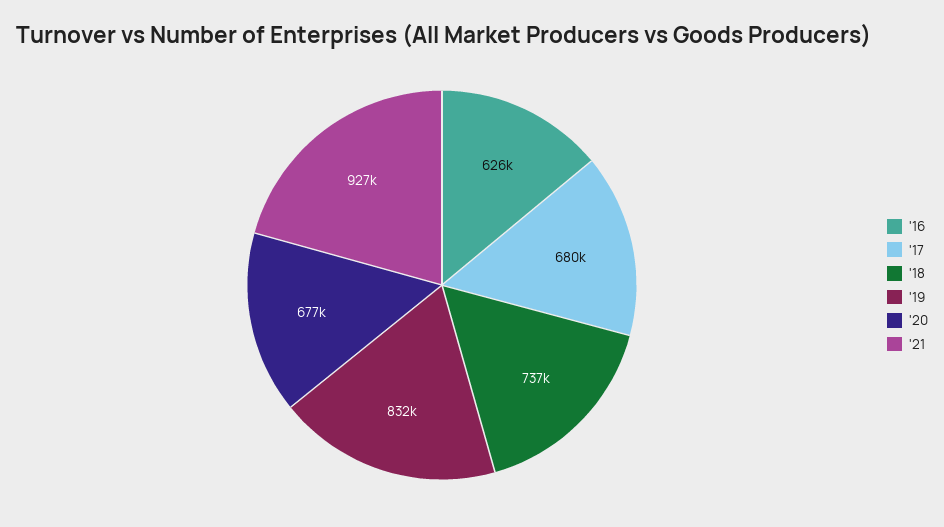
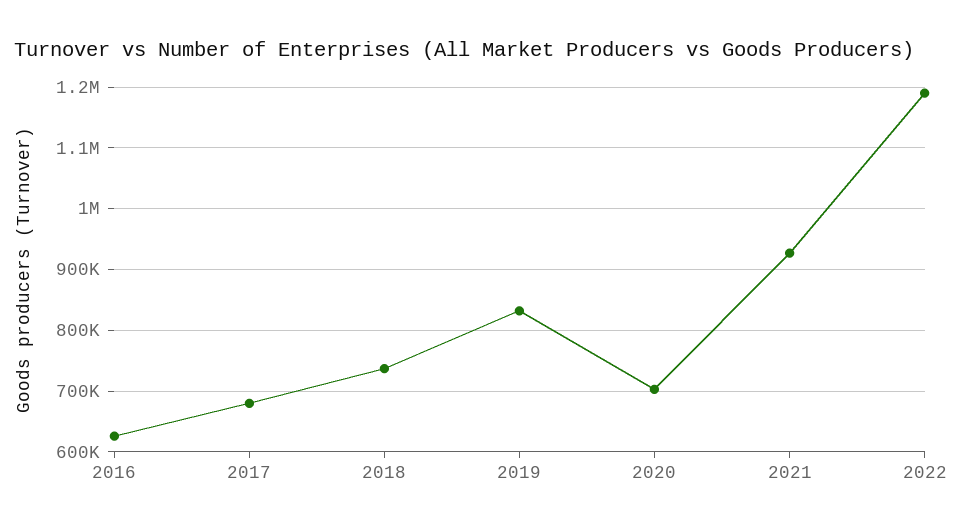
'20: 677000 -> 700000
2022: none -> 1190000

